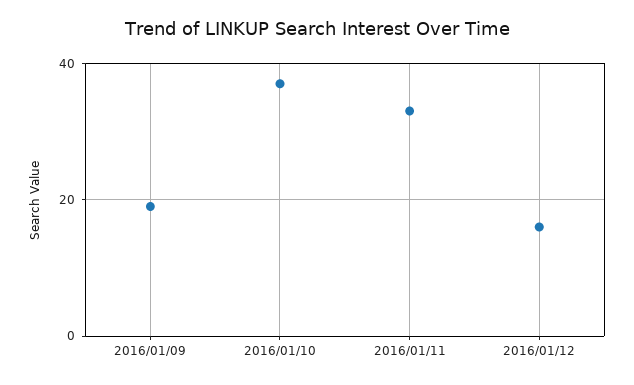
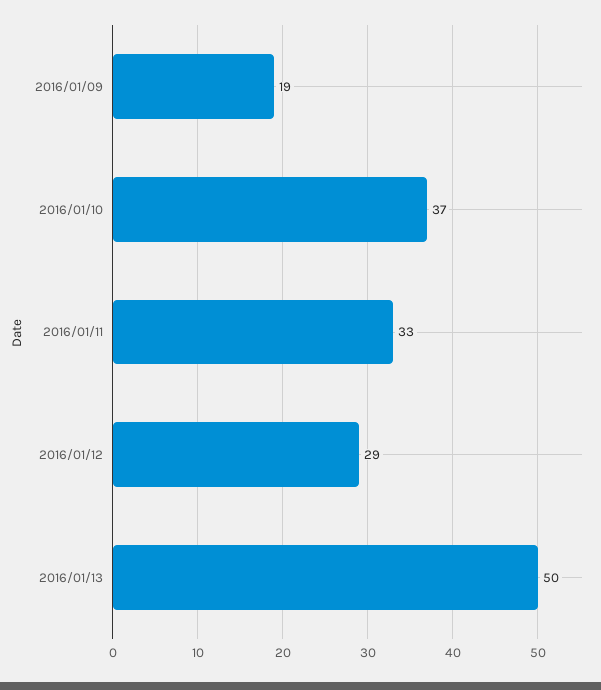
2016/01/12: 15 -> 29
2016/01/13: none -> 50

